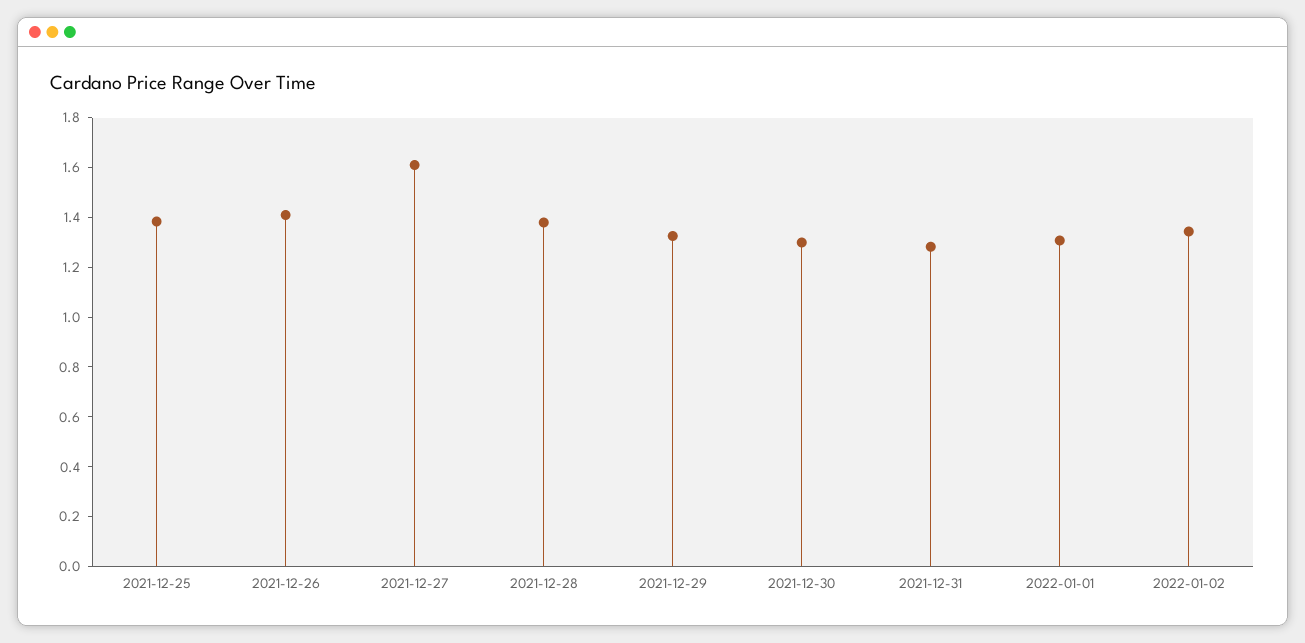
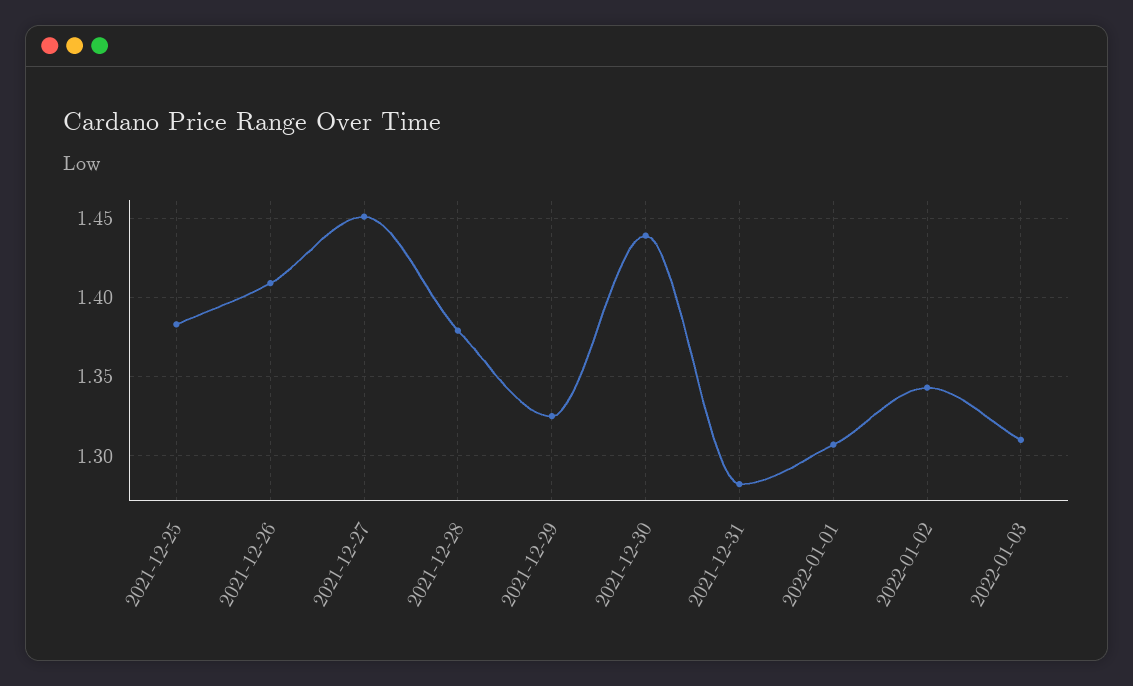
2021-12-27: 1.6 -> 1.45
2021-12-30: 1.3 -> 1.44
2022-01-03: none -> 1.31

